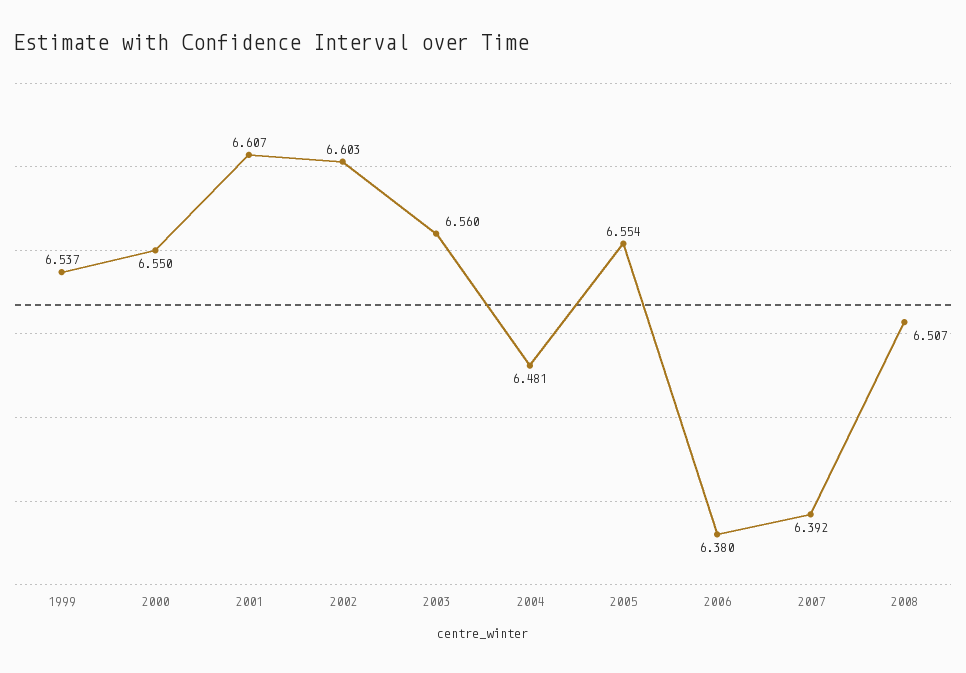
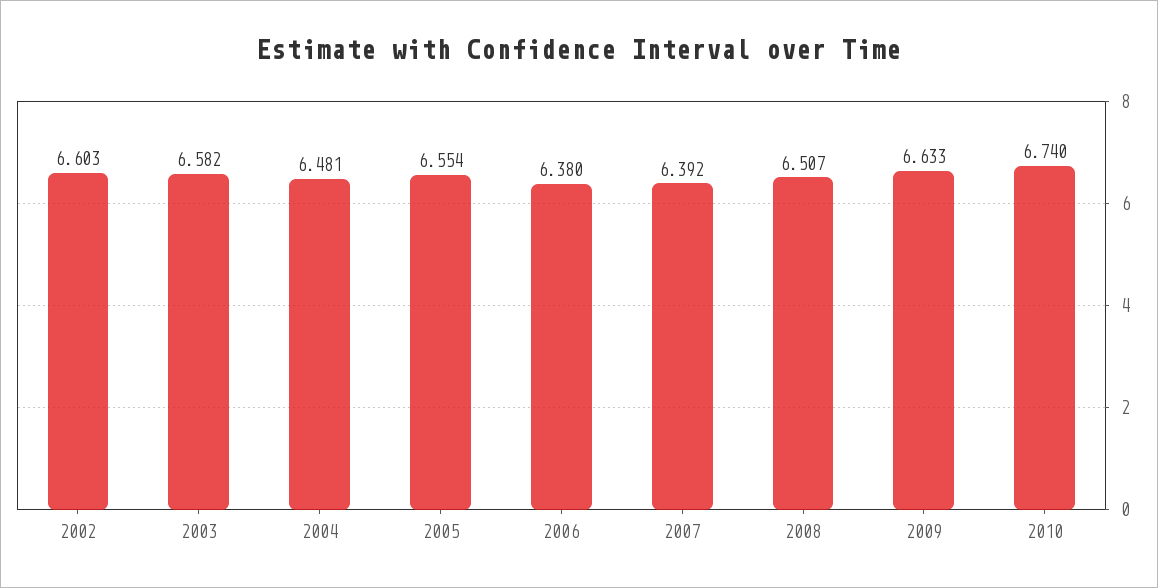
1999: 6.537 -> none
2000: 6.55 -> none
2001: 6.607 -> none
2003: 6.56 -> 6.582
2009: none -> 6.633
2010: none -> 6.74

